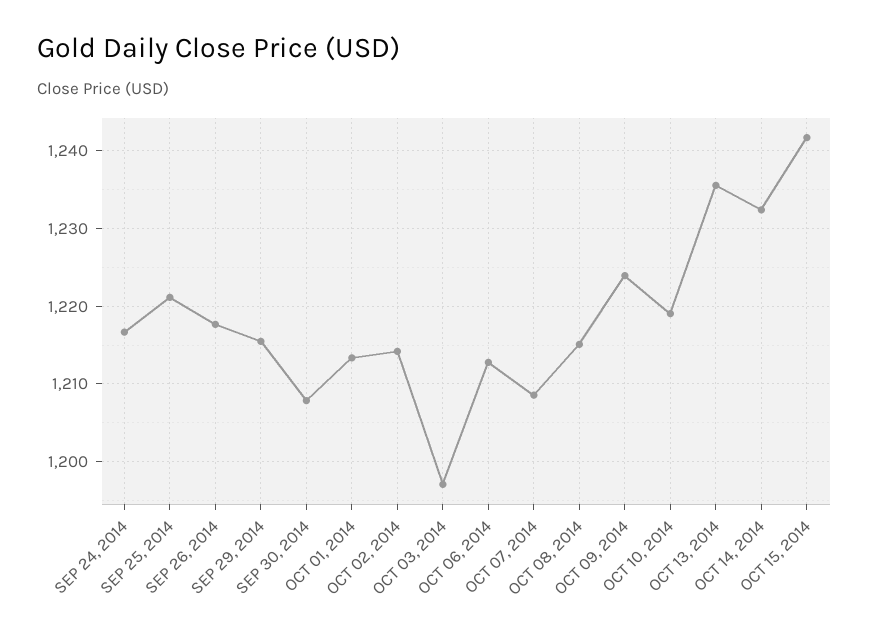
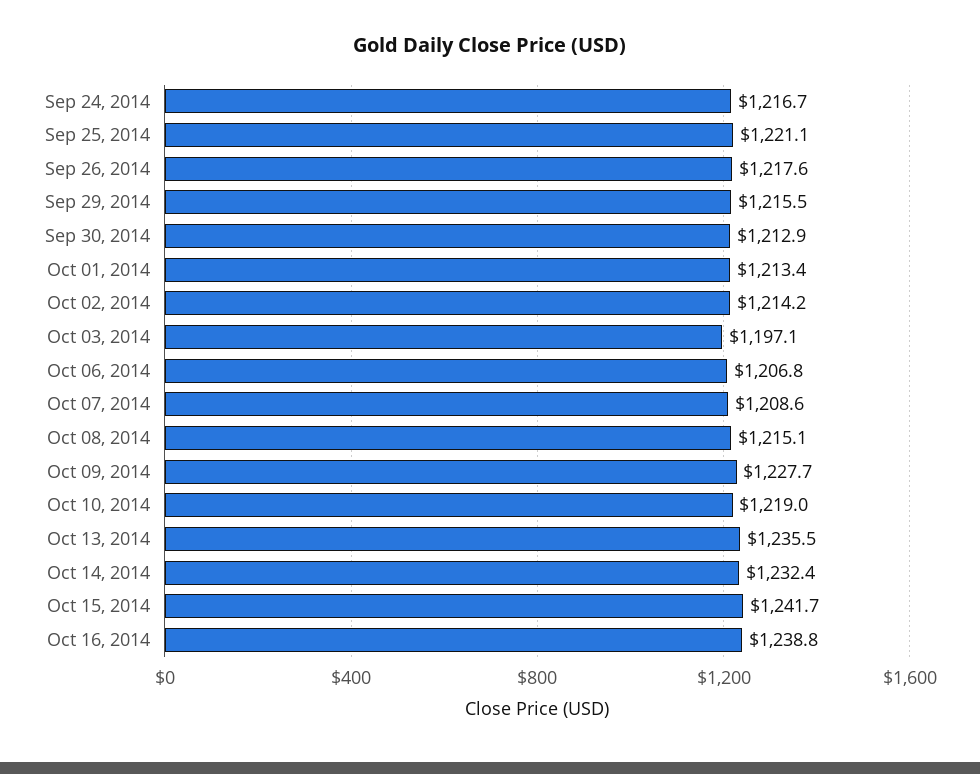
SEP 30, 2014: 1208 -> 1212.9
OCT 06, 2014: 1213 -> 1206.8
OCT 09, 2014: 1224 -> 1227.7
Oct 16, 2014: none -> 1238.8

